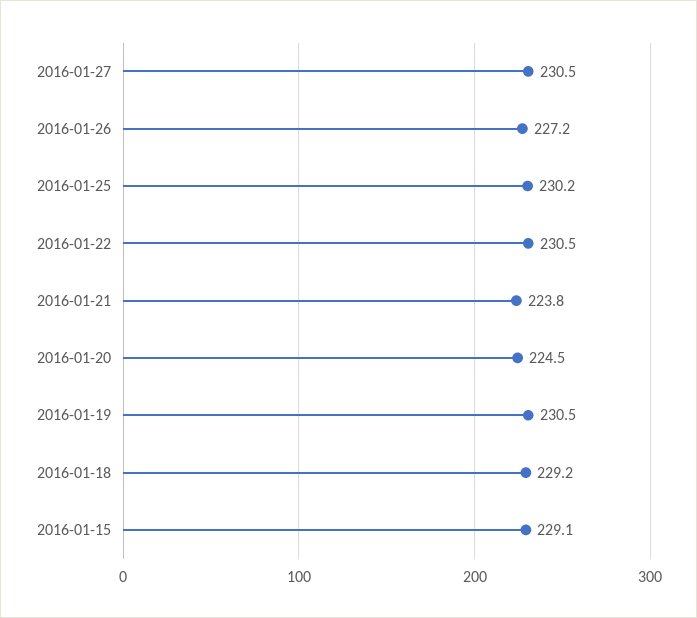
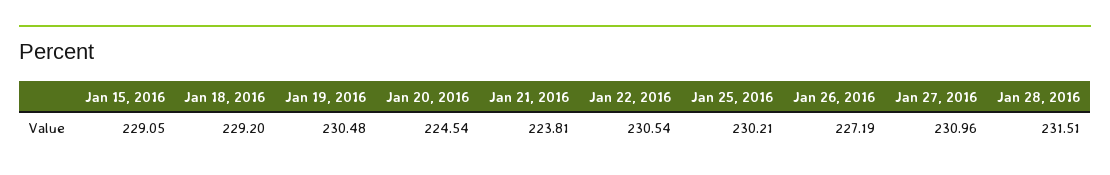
2016-01-27: 230.5 -> 230.96
Jan 28, 2016: none -> 231.51

